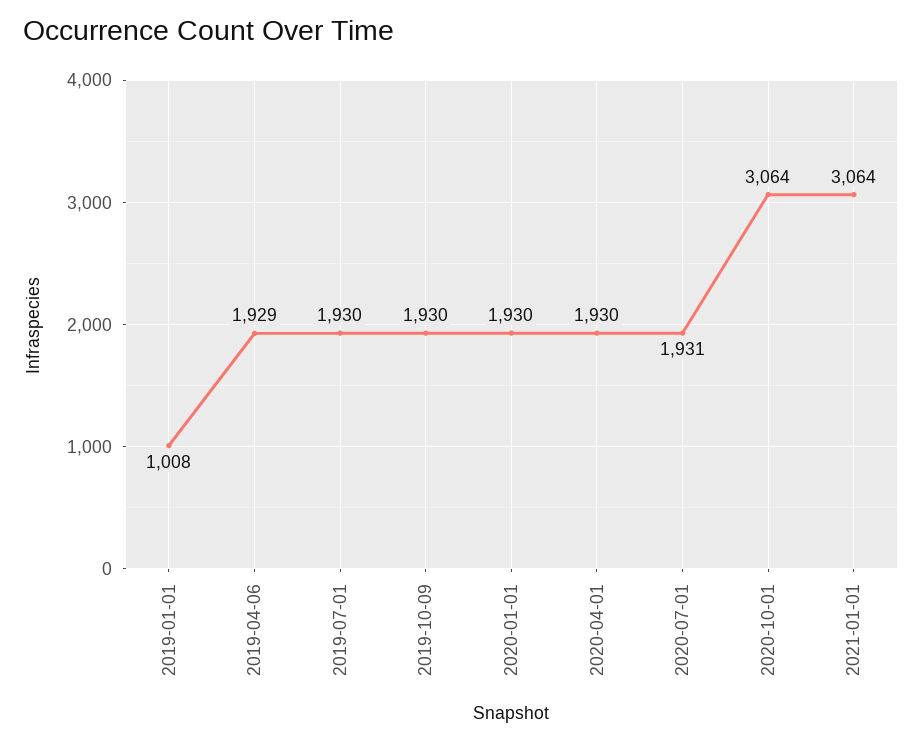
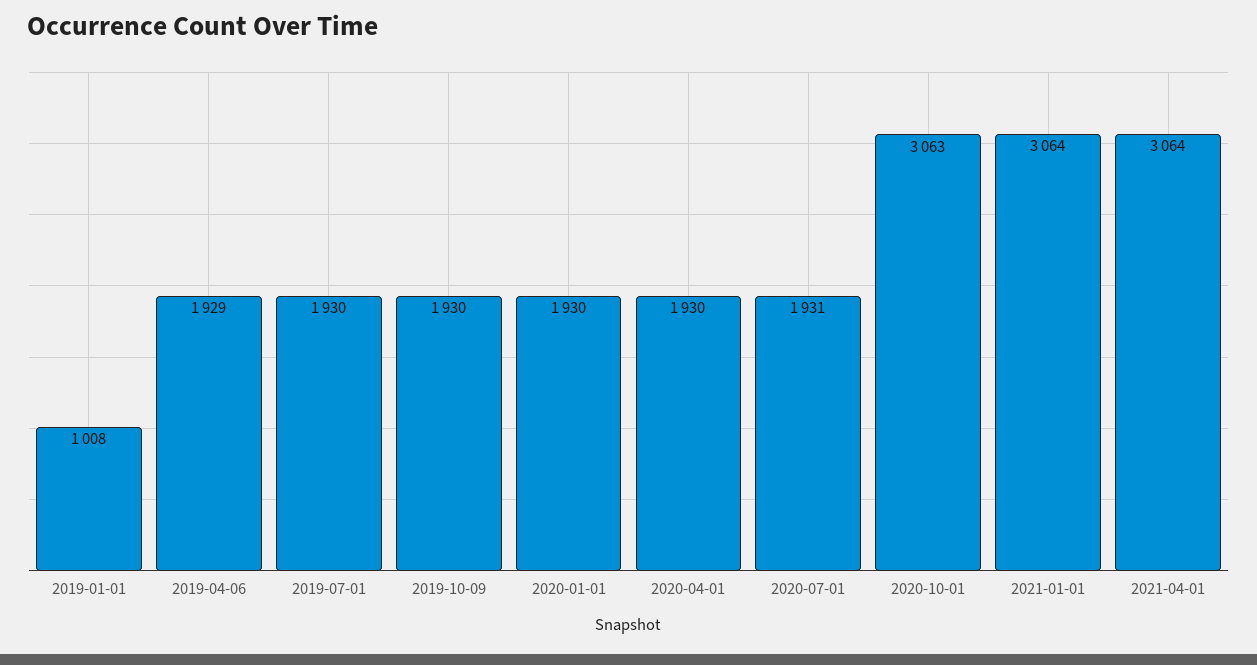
2020-10-01: 3064 -> 3063
2021-04-01: none -> 3064

